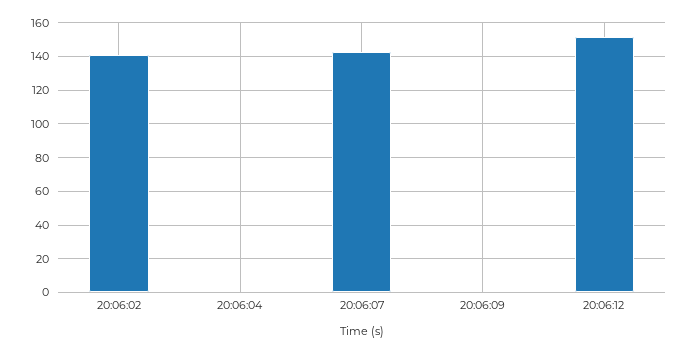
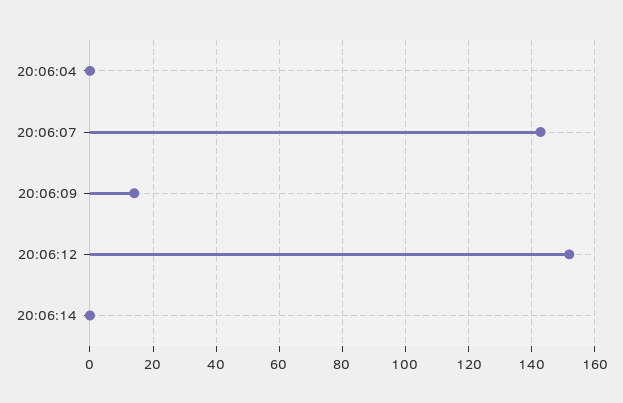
20:06:02: 140 -> none
20:06:09: 0 -> 14
20:06:14: none -> 0

